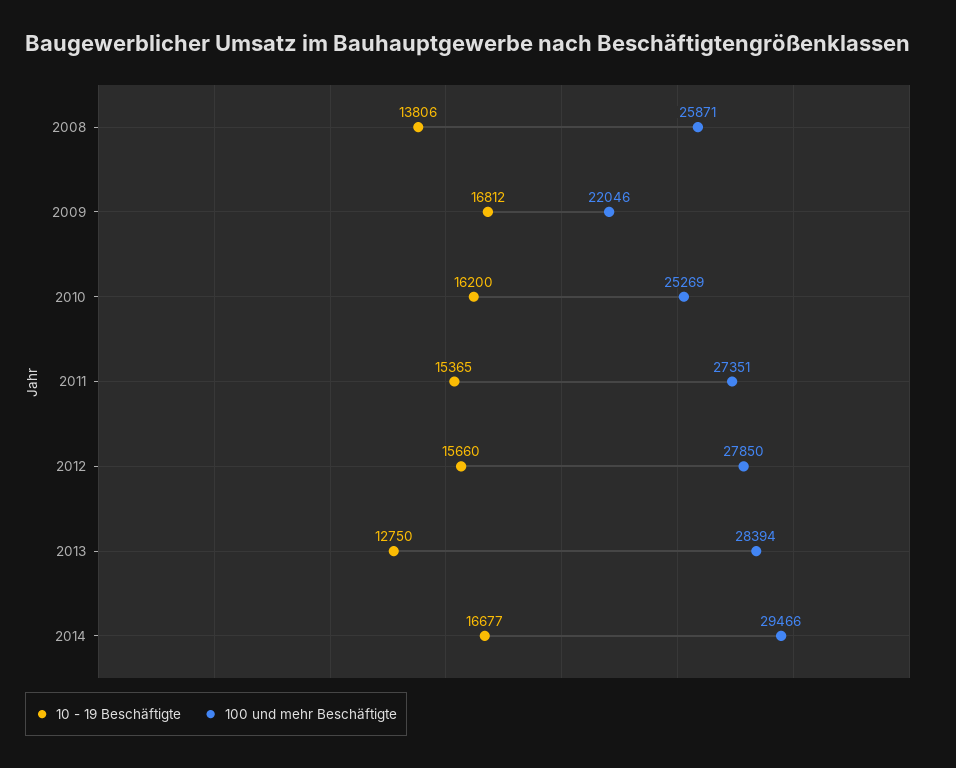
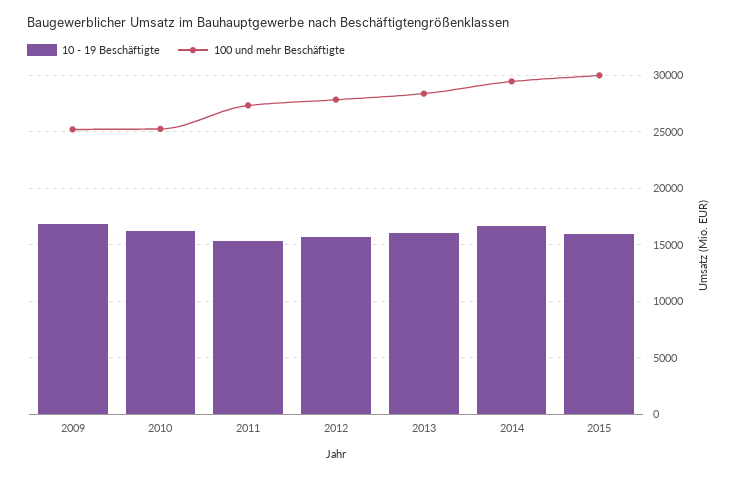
10 - 19 Beschäftigte, 2008: 13806 -> none
100 und mehr Beschäftigte, 2008: 25871 -> none
100 und mehr Beschäftigte, 2009: 22046 -> 25000
10 - 19 Beschäftigte, 2013: 12750 -> 16000
10 - 19 Beschäftigte, 2015: none -> 16000
100 und mehr Beschäftigte, 2015: none -> 30000

